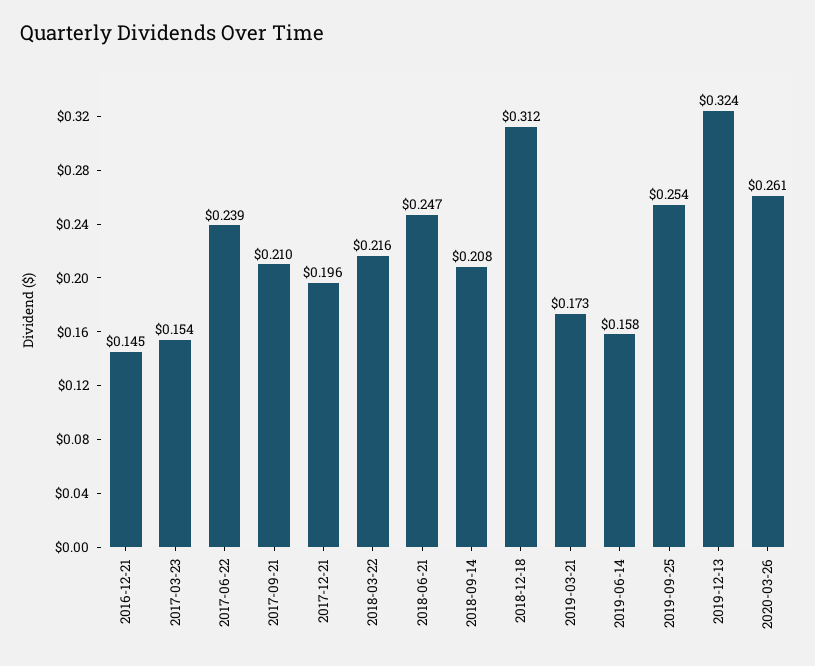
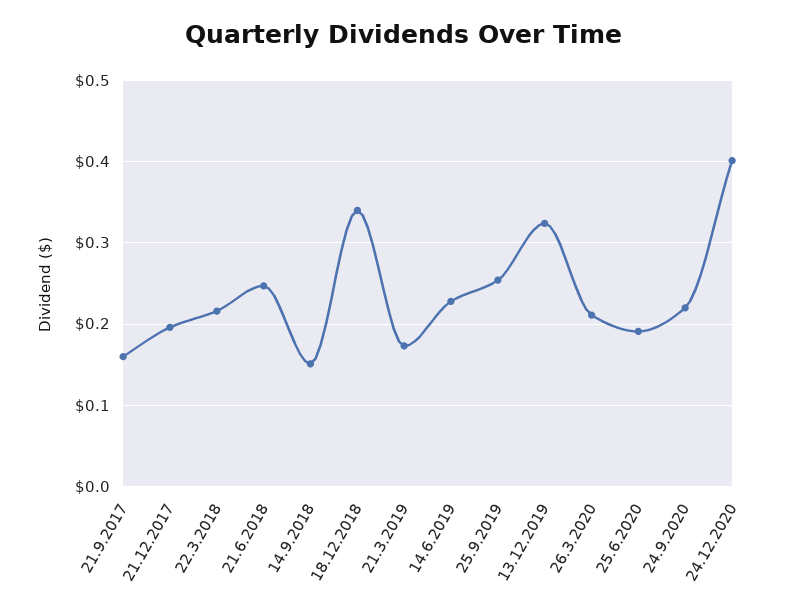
2016-12-21: 0.145 -> none
2017-03-23: 0.154 -> none
2017-06-22: 0.239 -> none
2017-09-21: 0.21 -> 0.16
2018-09-14: 0.208 -> 0.15
2018-12-18: 0.312 -> 0.34
2019-06-14: 0.158 -> 0.23
2020-03-26: 0.261 -> 0.21
25.6.2020: none -> 0.19
24.9.2020: none -> 0.22
24.12.2020: none -> 0.4

